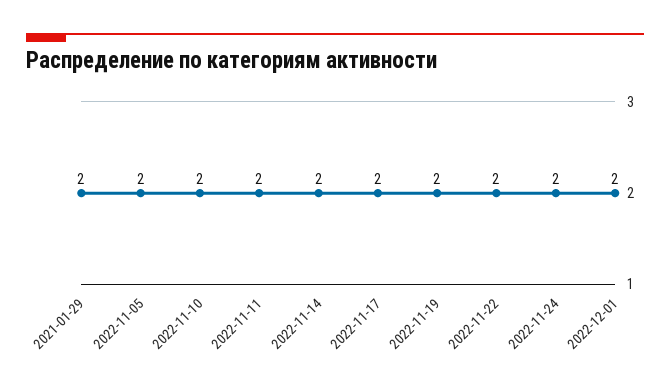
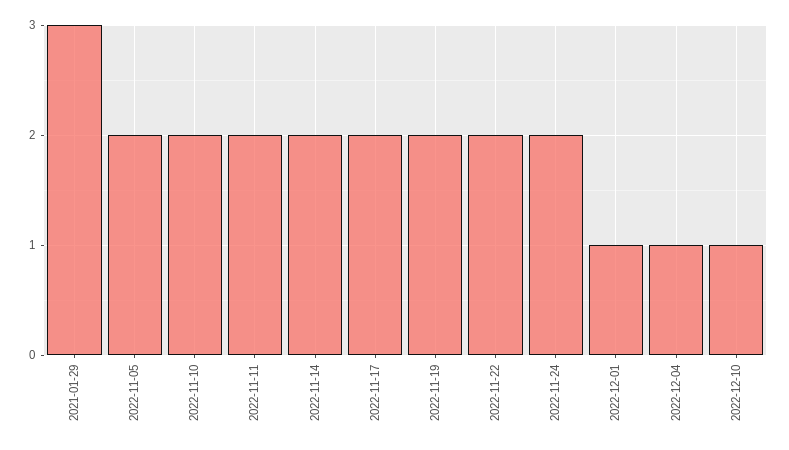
2021-01-29: 2 -> 3
2022-12-01: 2 -> 1
2022-12-04: none -> 1
2022-12-10: none -> 1

